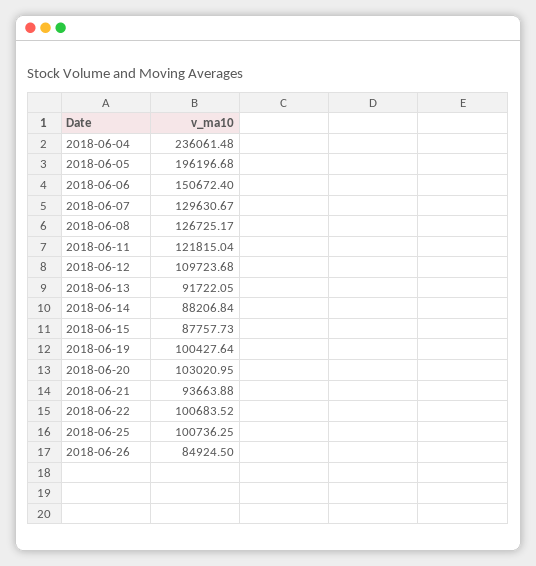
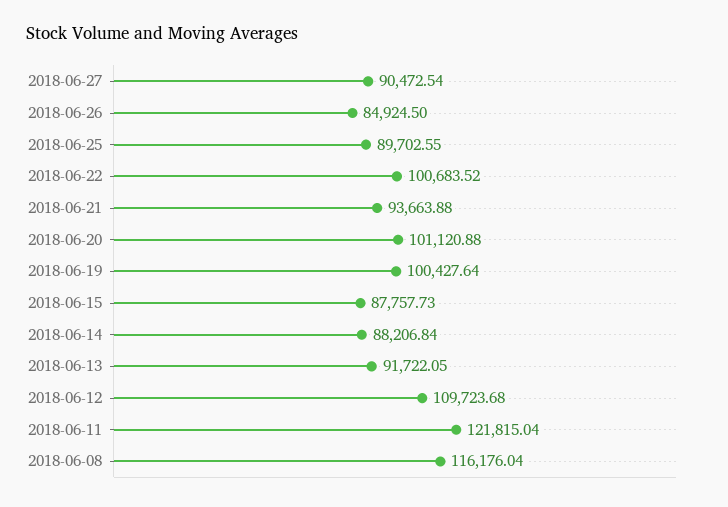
2018-06-04: 236061.48 -> none
2018-06-05: 196196.68 -> none
2018-06-06: 150672.4 -> none
2018-06-07: 129630.67 -> none
2018-06-08: 126725.17 -> 116176.04
2018-06-20: 103020.95 -> 101120.88
2018-06-25: 100736.25 -> 89702.55
2018-06-27: none -> 90472.54

